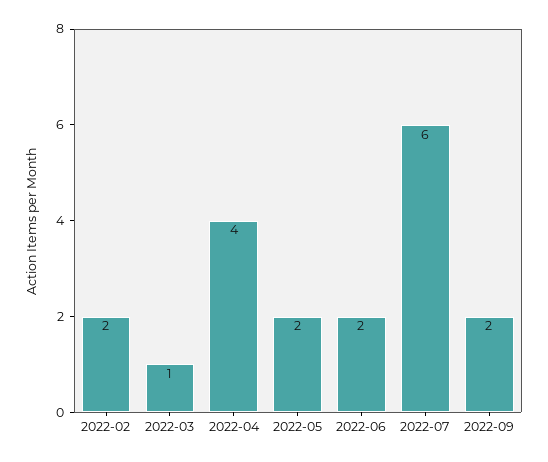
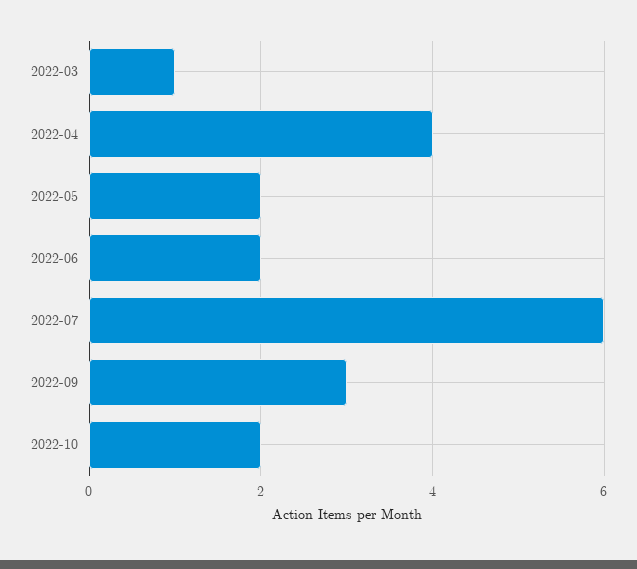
2022-02: 2 -> none
2022-09: 2 -> 3
2022-10: none -> 2

